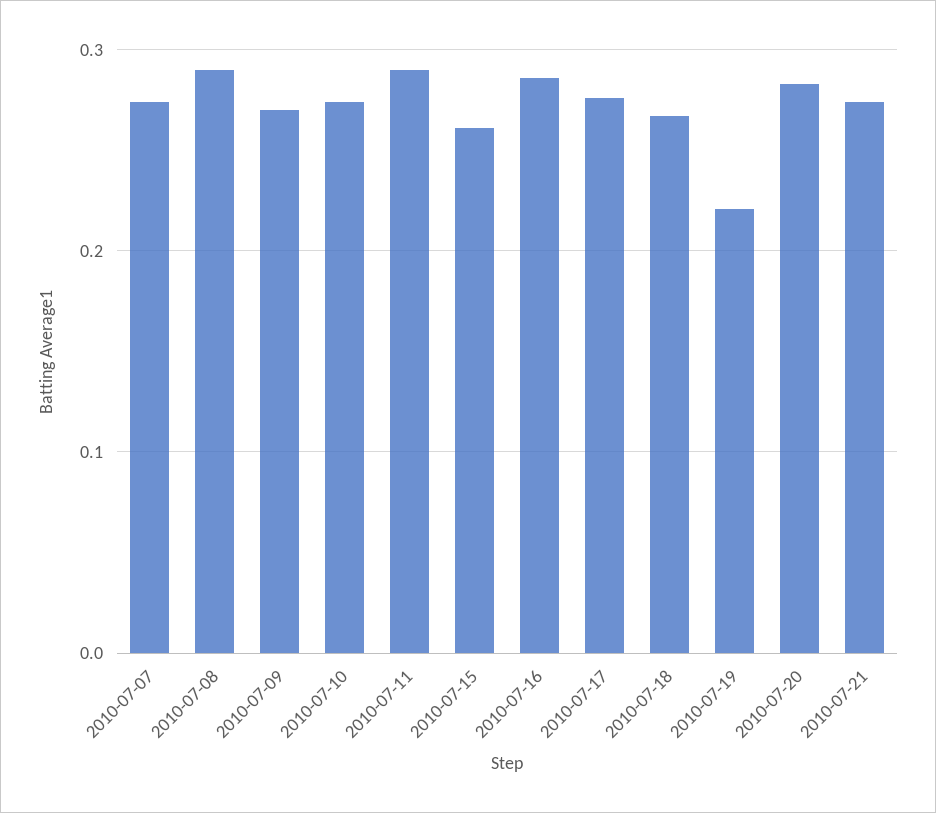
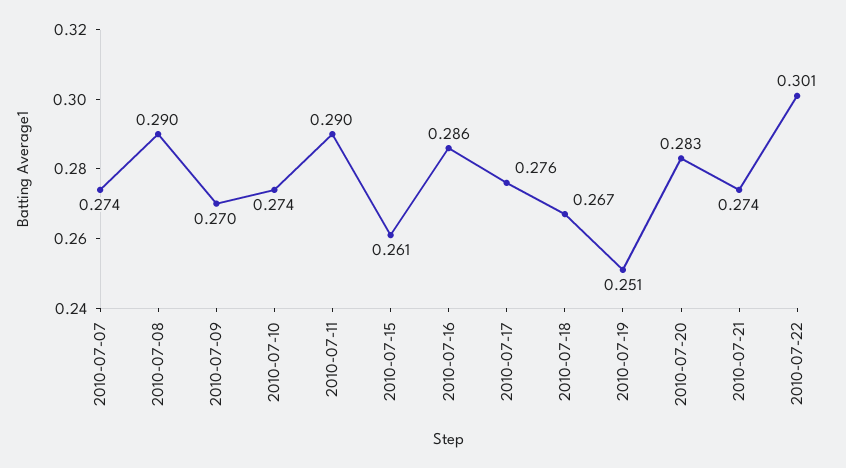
2010-07-19: 0.22 -> 0.251
2010-07-22: none -> 0.301

